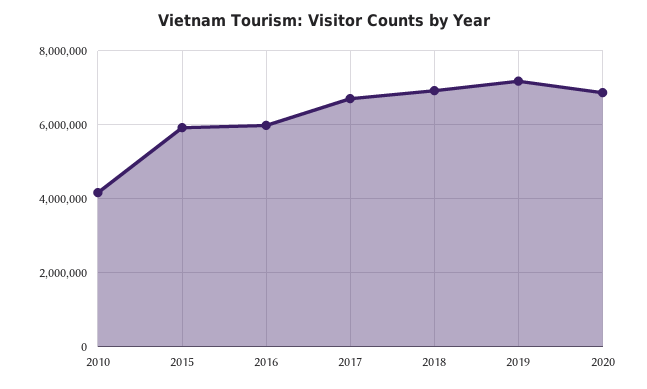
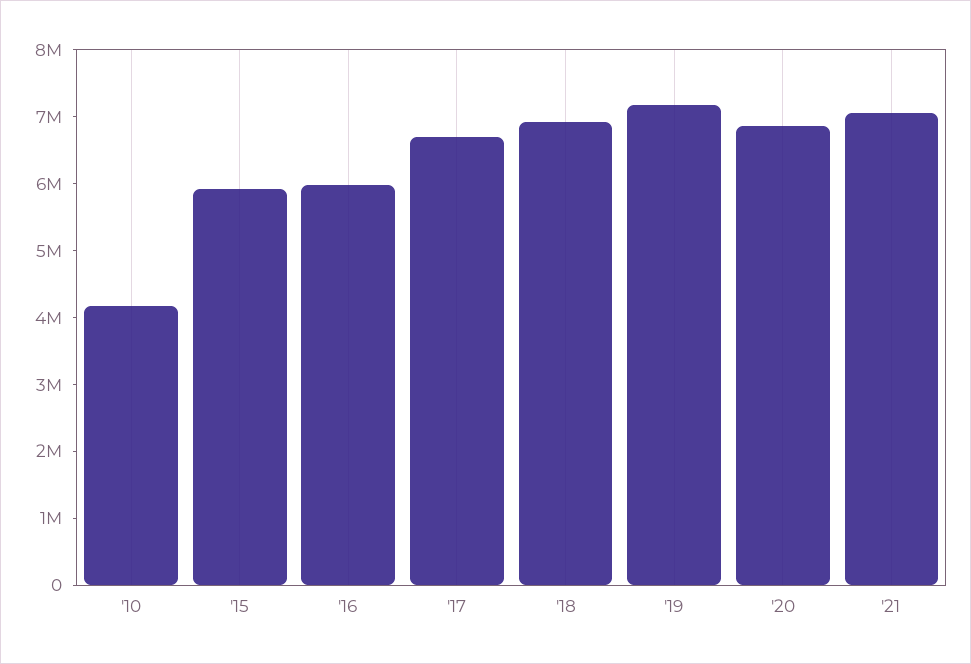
'21: none -> 7000000

